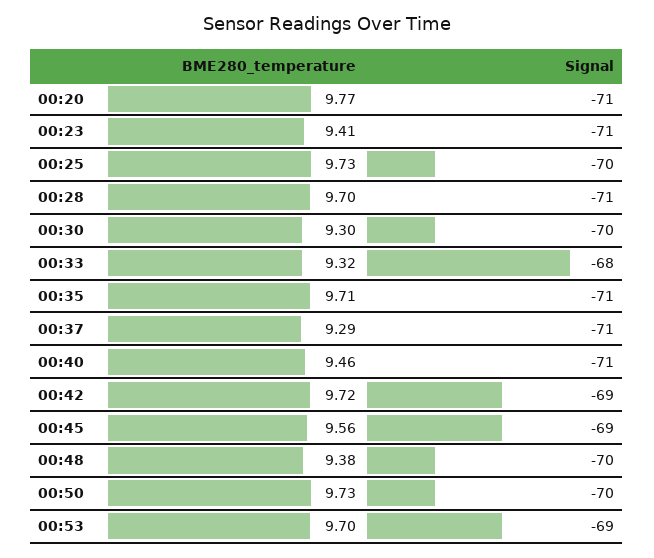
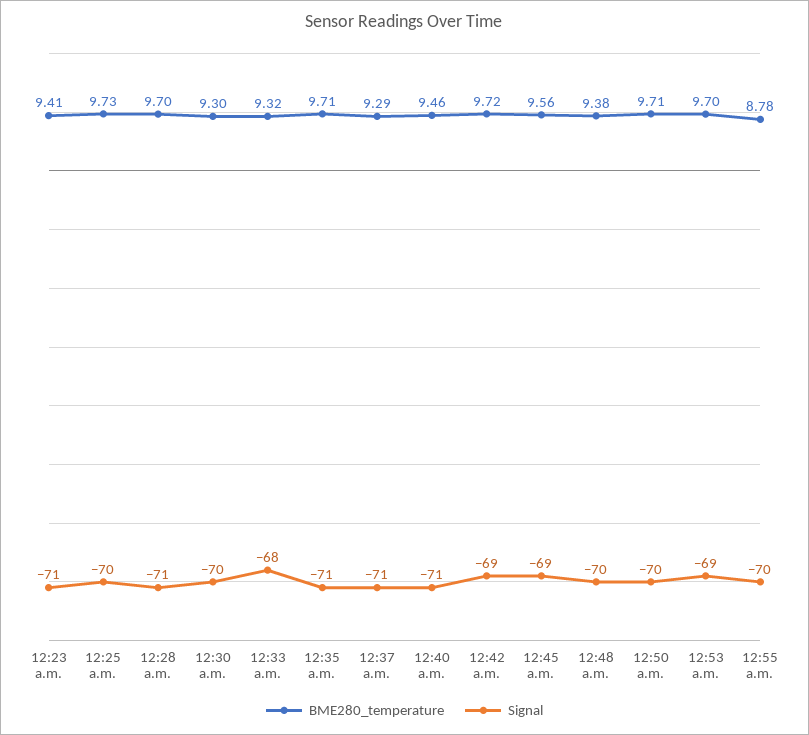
BME280_temperature, 00:20: 9.77 -> none
Signal, 00:20: -71 -> none
BME280_temperature, 00:50: 9.73 -> 9.71
BME280_temperature, 12:55 a.m.: none -> 8.78
Signal, 12:55 a.m.: none -> -70

